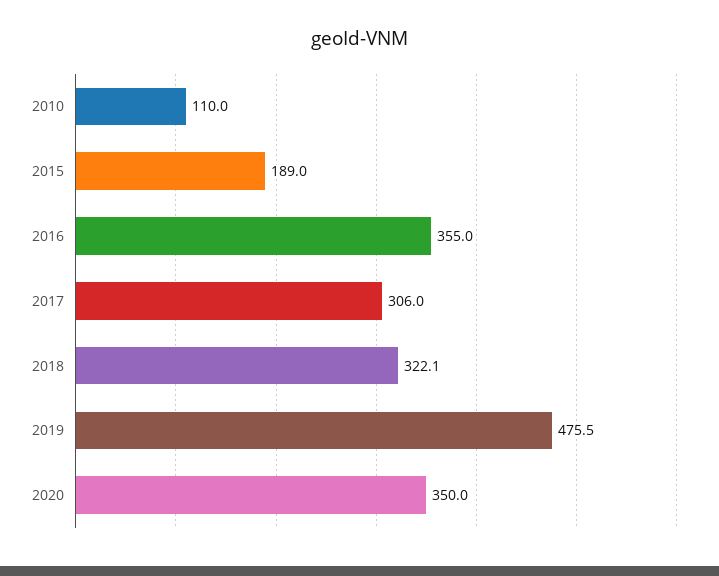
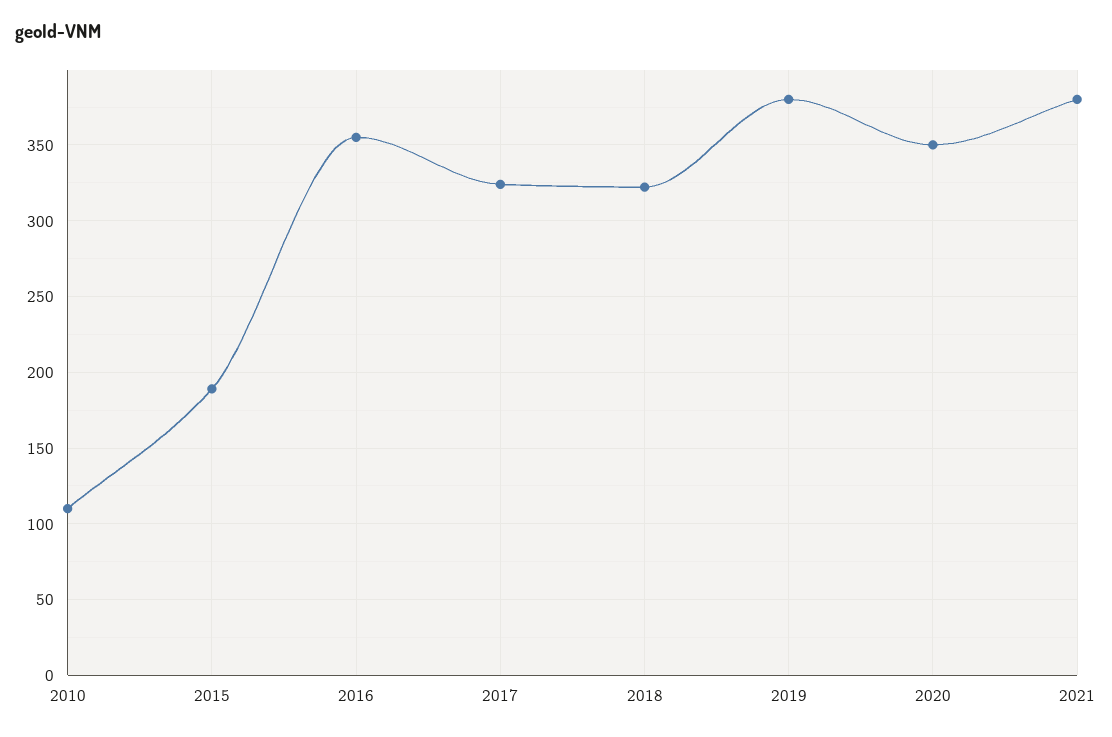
2017: 306 -> 325
2019: 475.5 -> 380
2021: none -> 380

